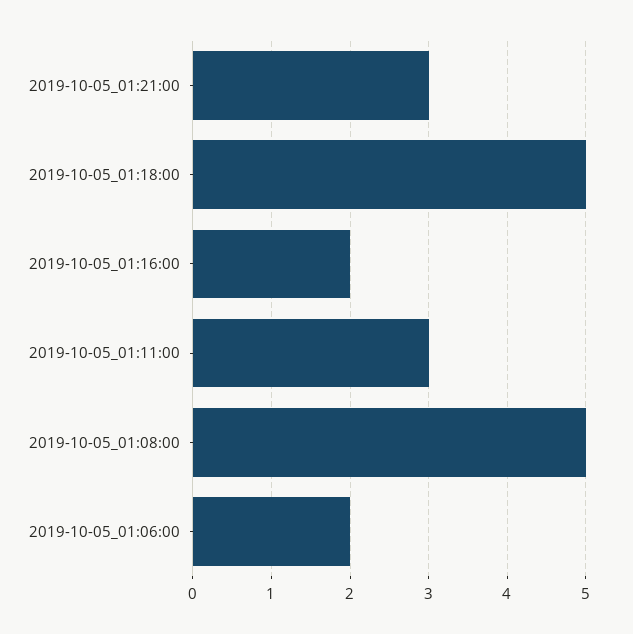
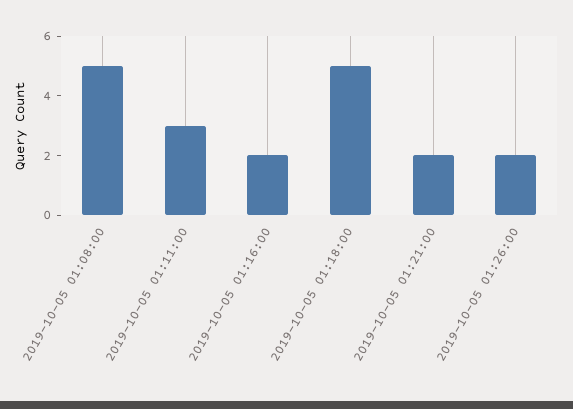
2019-10-05_01:21:00: 3 -> 2
2019-10-05_01:06:00: 2 -> none
2019-10-05 01:26:00: none -> 2

